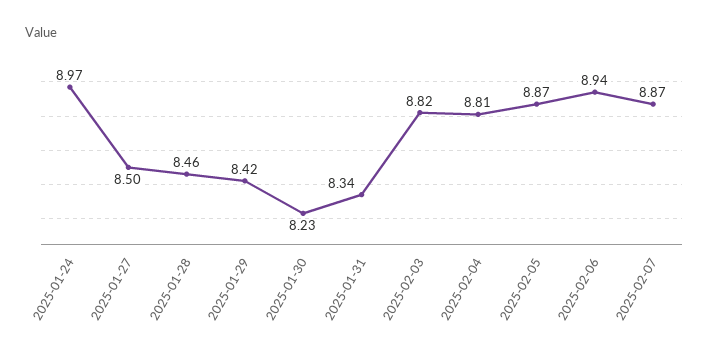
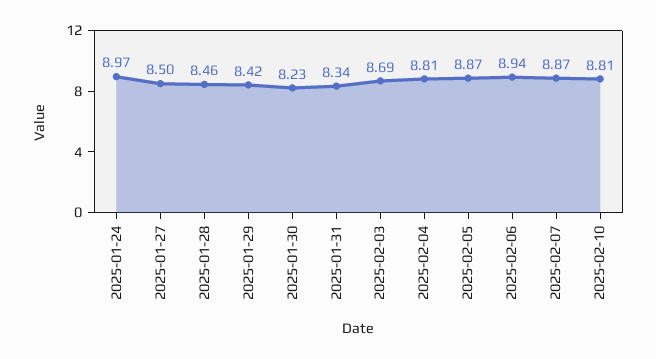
2025-02-03: 8.82 -> 8.69
2025-02-10: none -> 8.81

